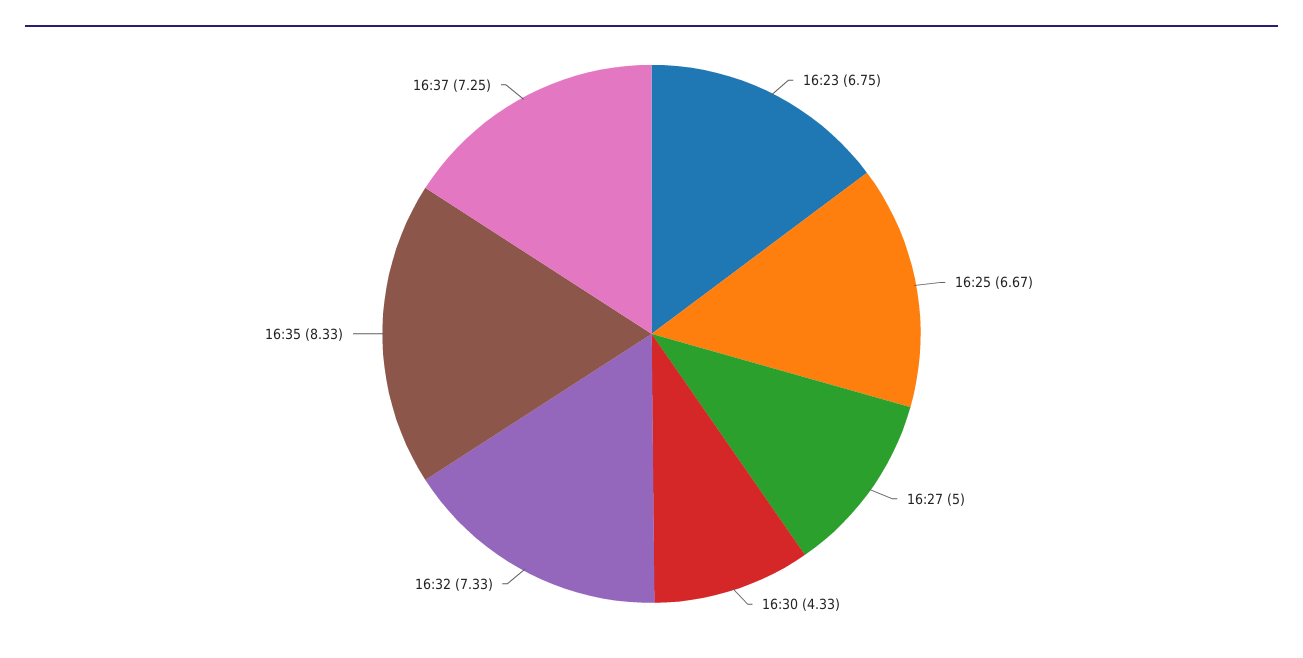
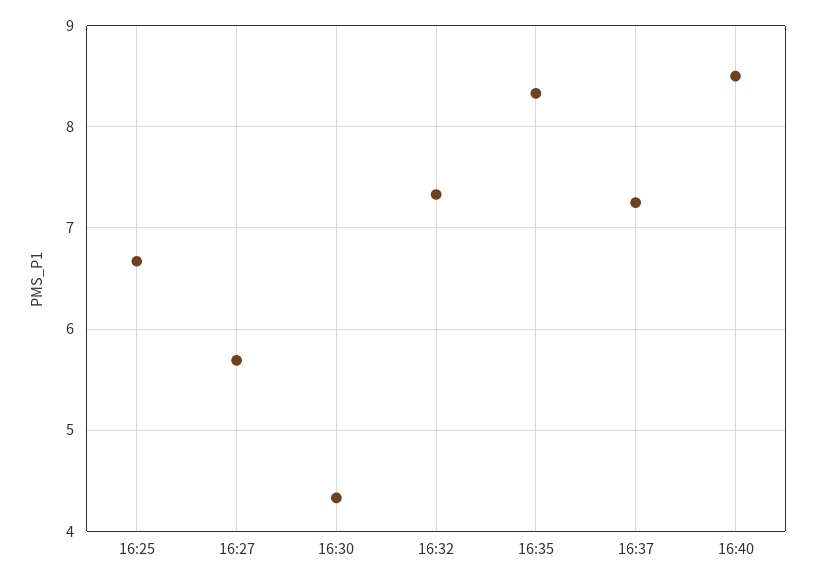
16:23: 6.75 -> none
16:27: 5 -> 5.7
16:40: none -> 8.5

